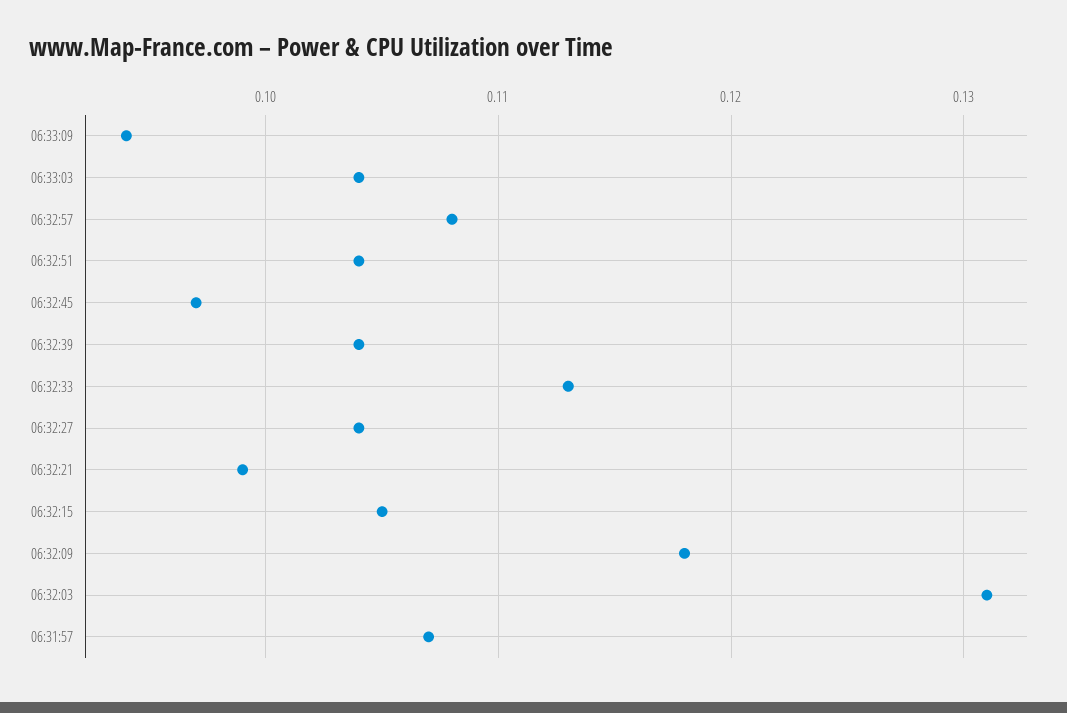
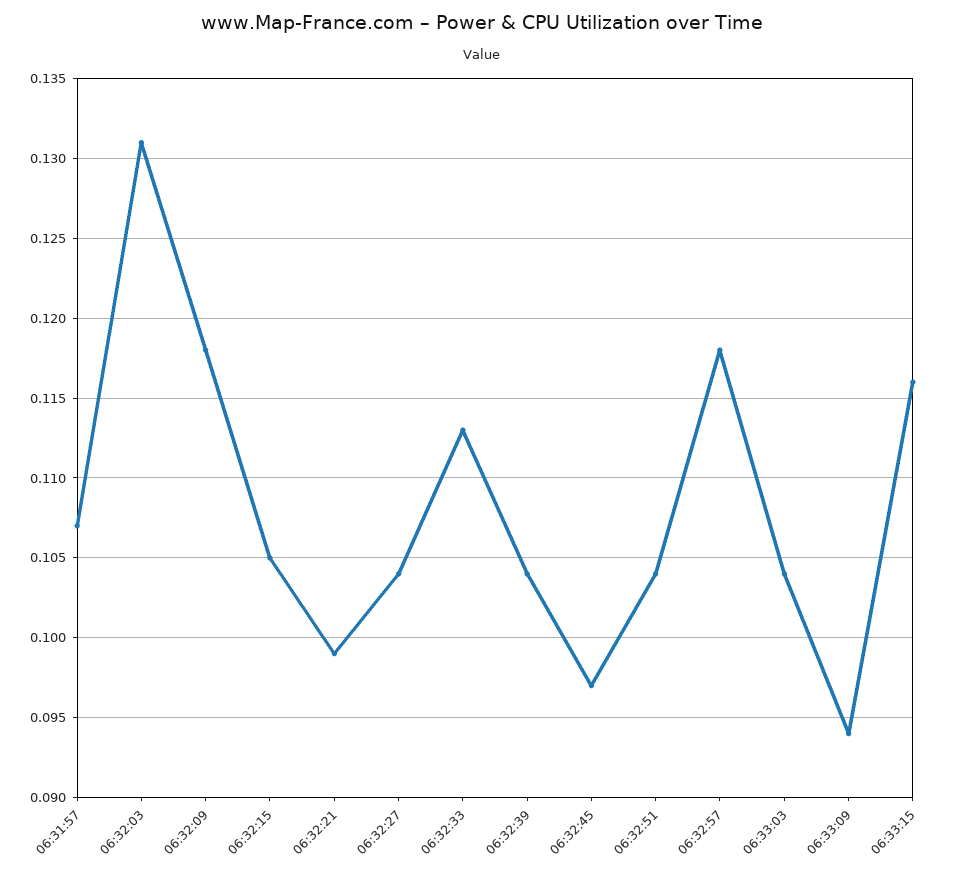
06:32:57: 0.108 -> 0.118
06:33:15: none -> 0.116

